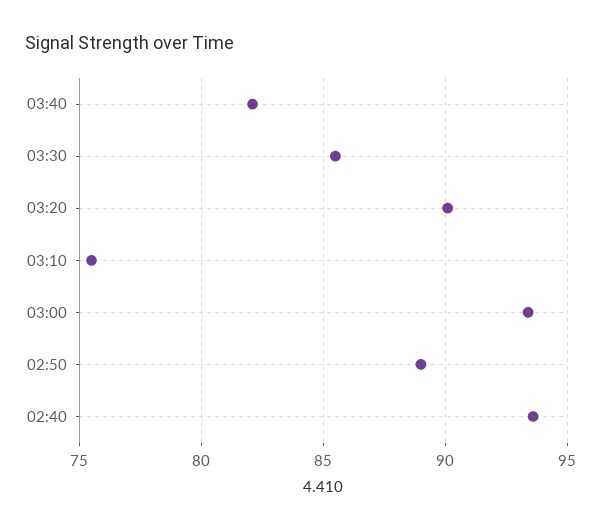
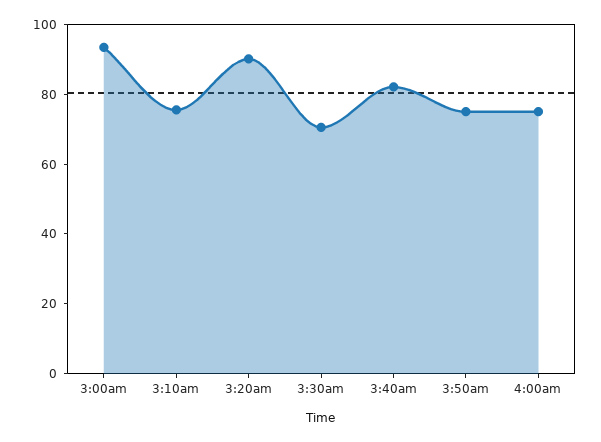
03:30: 85.5 -> 70
02:50: 89 -> none
02:40: 93.5 -> none
3:50am: none -> 75
4:00am: none -> 75

